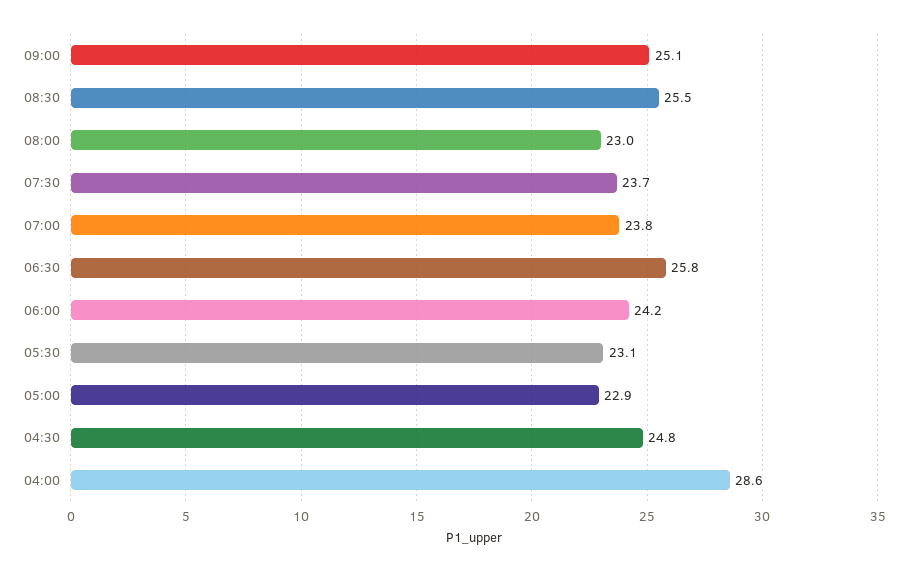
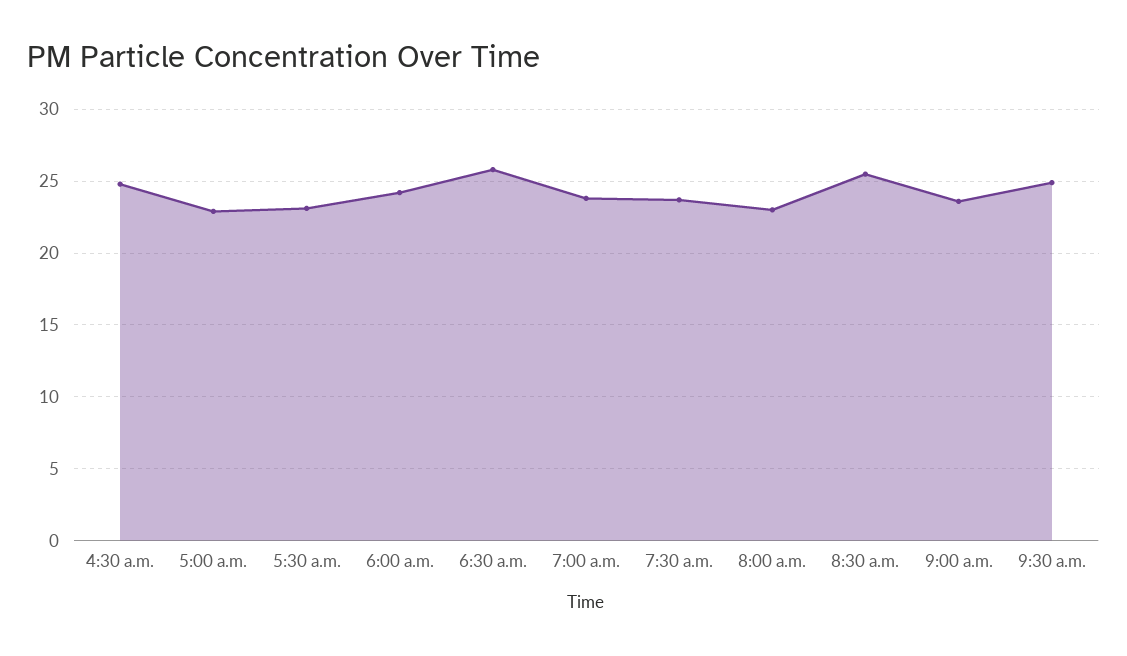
09:00: 25.1 -> 23.5
04:00: 28.6 -> none
9:30 a.m.: none -> 25

